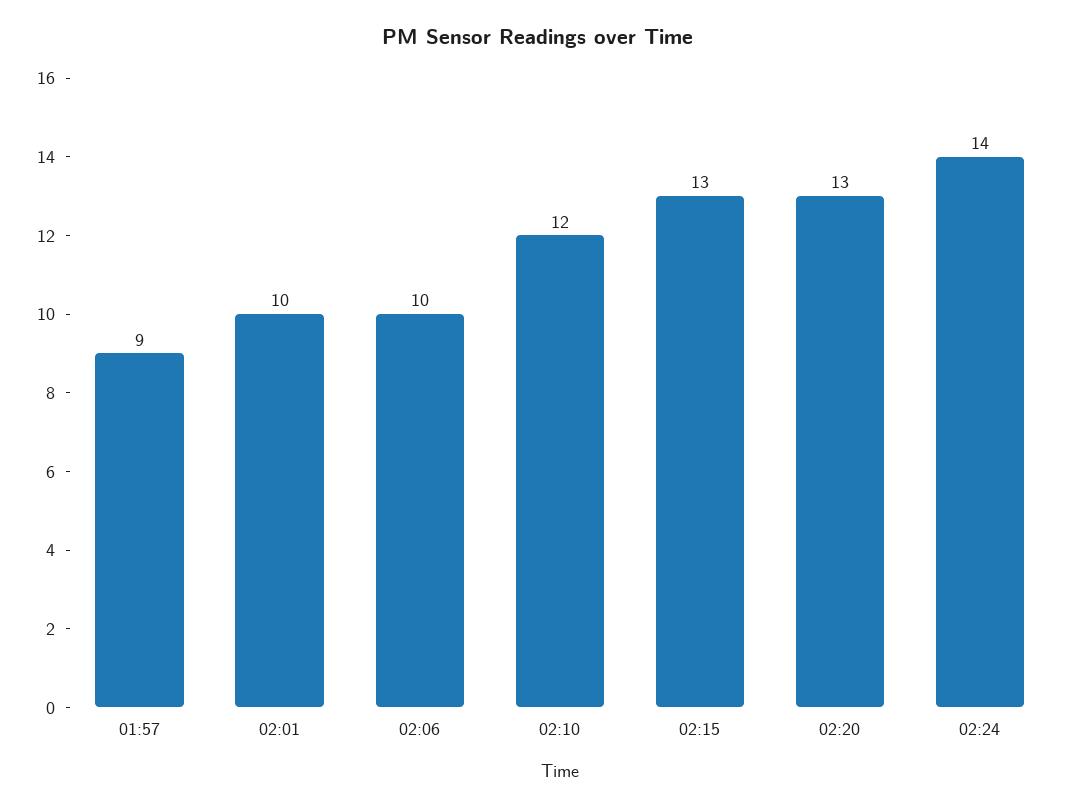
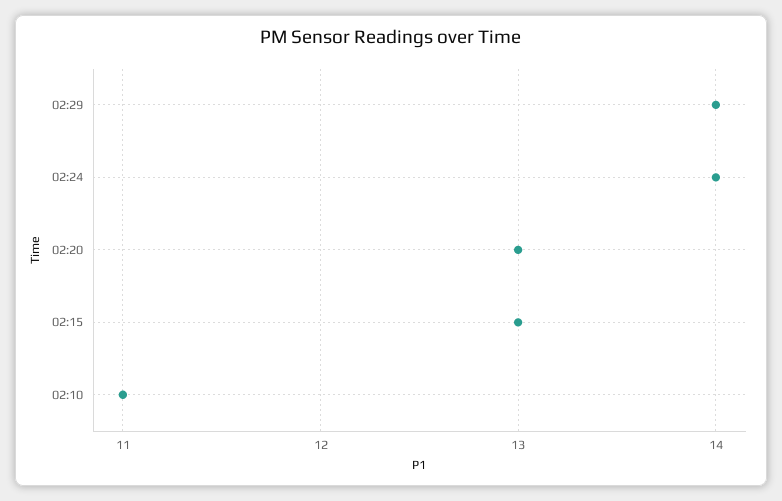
01:57: 9 -> none
02:01: 10 -> none
02:06: 10 -> none
02:10: 12 -> 11
02:29: none -> 14

